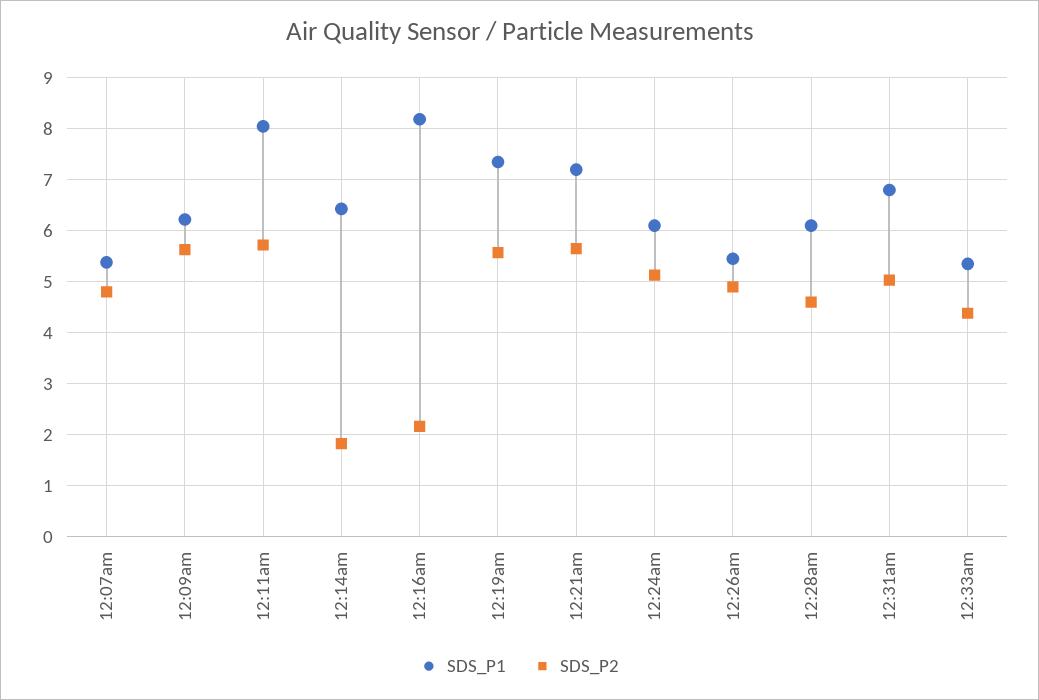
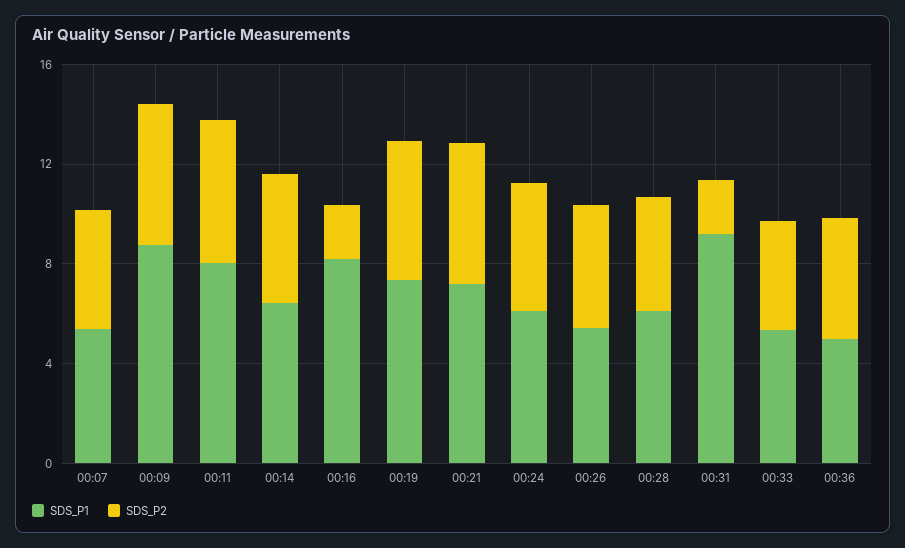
SDS_P1, 12:09am: 6.2 -> 9
SDS_P2, 12:14am: 1.8 -> 5
SDS_P1, 12:31am: 6.8 -> 9
SDS_P2, 12:31am: 5 -> 2
SDS_P1, 00:36: none -> 5
SDS_P2, 00:36: none -> 5

